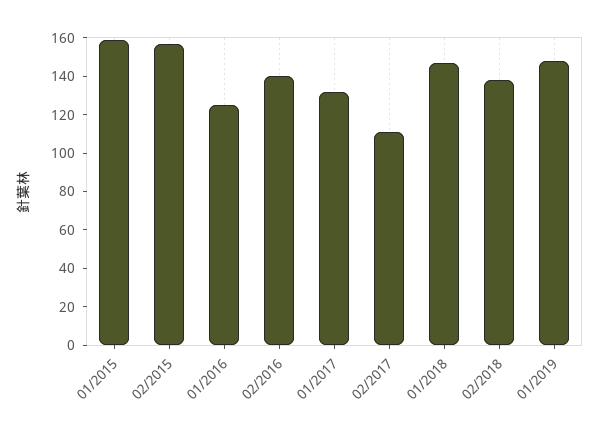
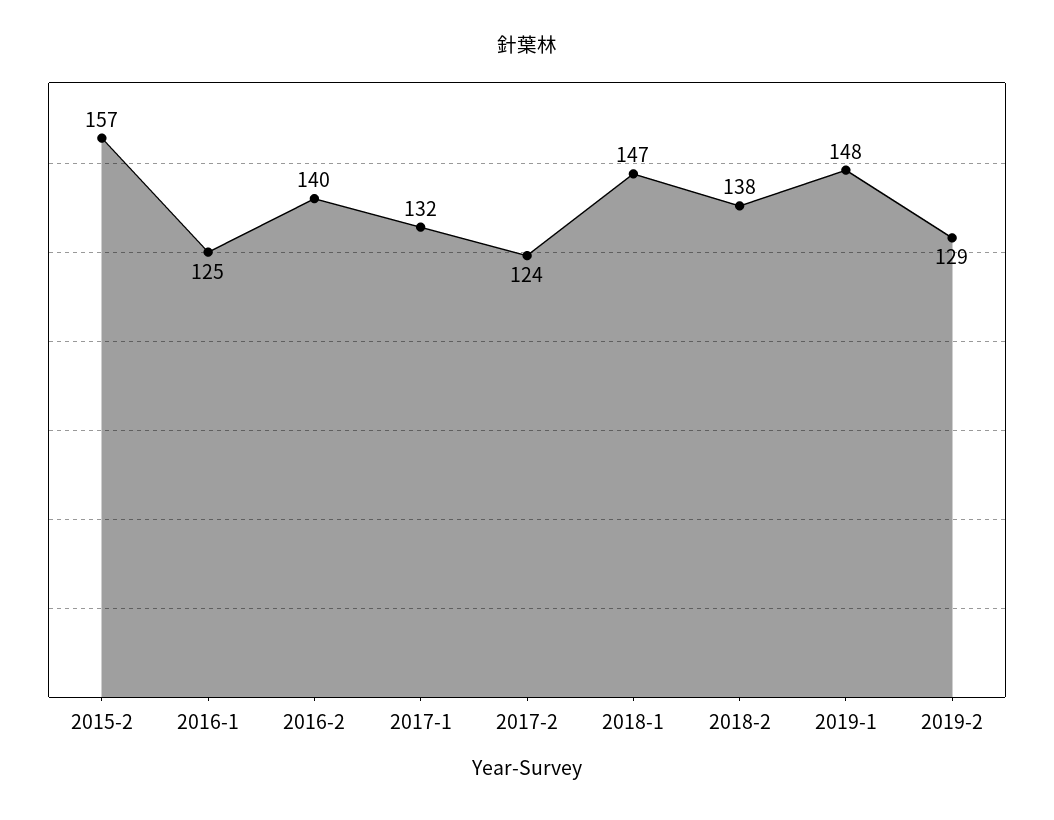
01/2015: 160 -> none
02/2017: 110 -> 124
2019-2: none -> 129

